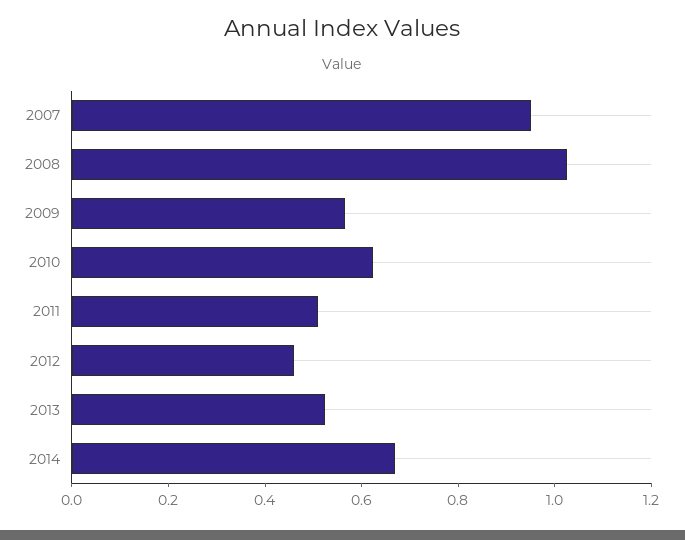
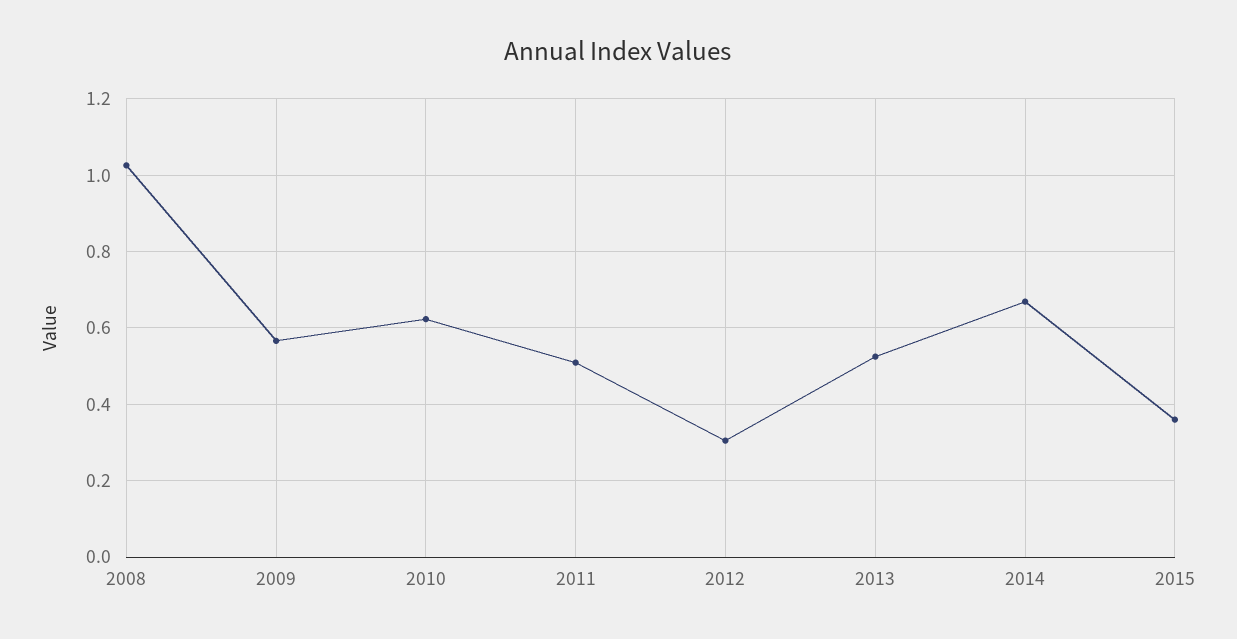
2007: 0.95 -> none
2012: 0.45 -> 0.3
2015: none -> 0.36

